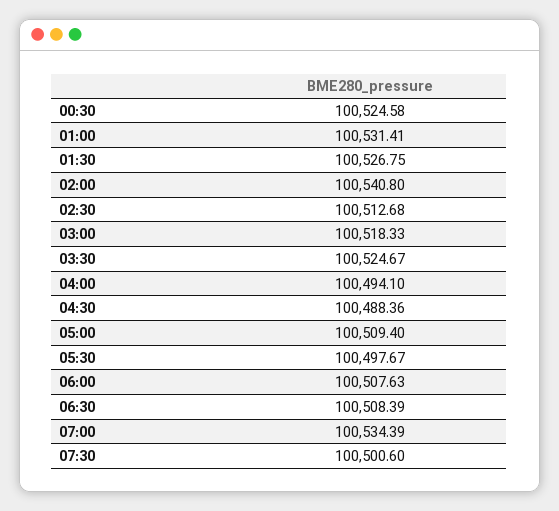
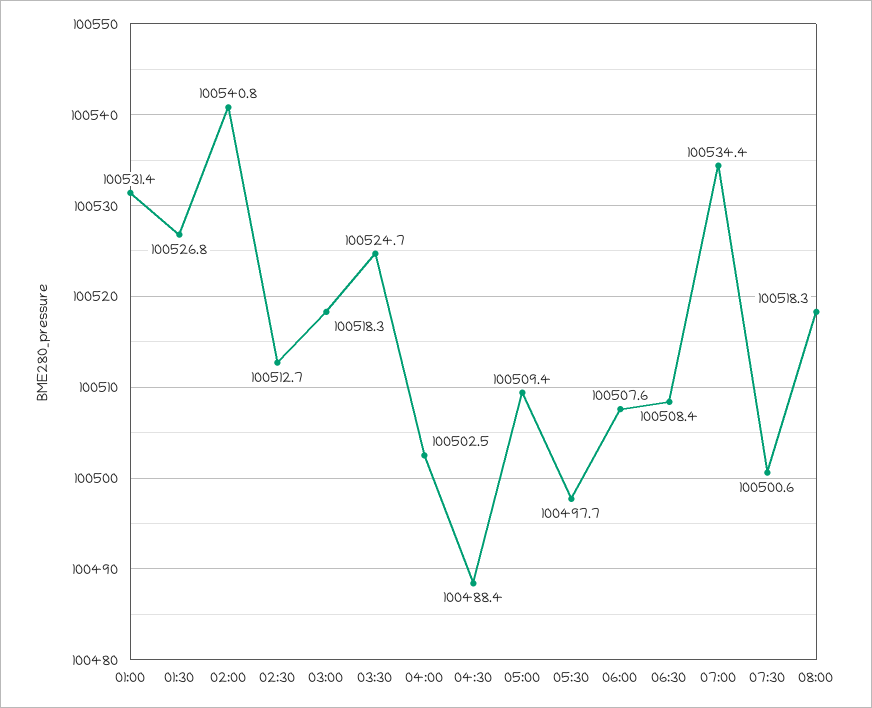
00:30: 100524.58 -> none
04:00: 100494.1 -> 100502.5
08:00: none -> 100518.3

